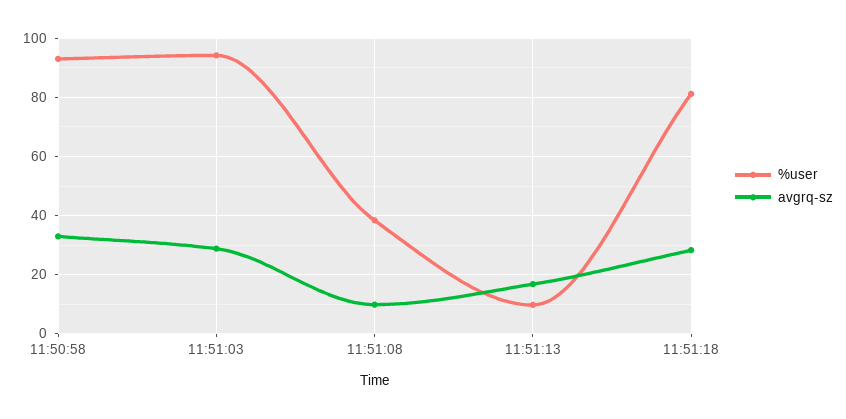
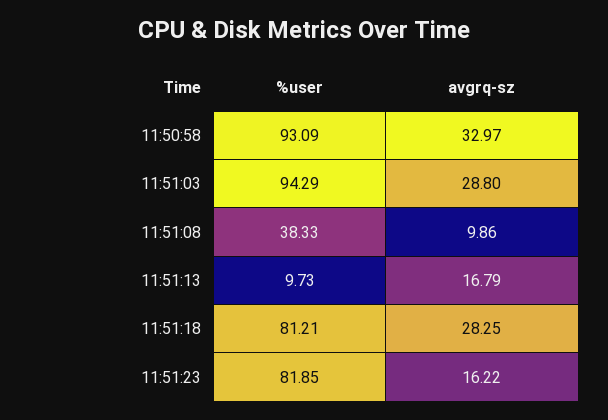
%user, 11:51:23: none -> 81.85
avgrq-sz, 11:51:23: none -> 16.22

